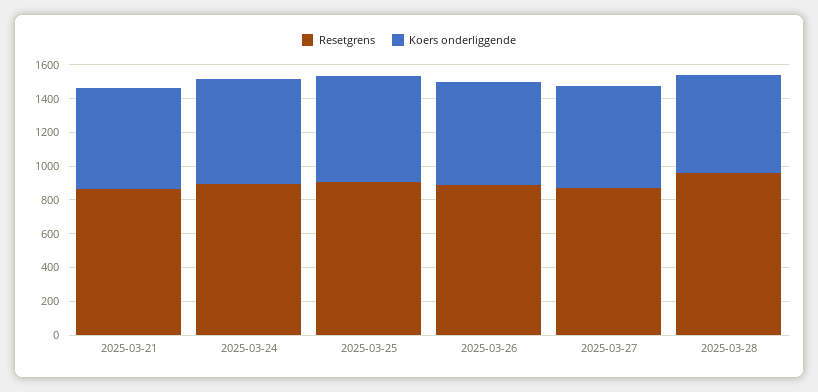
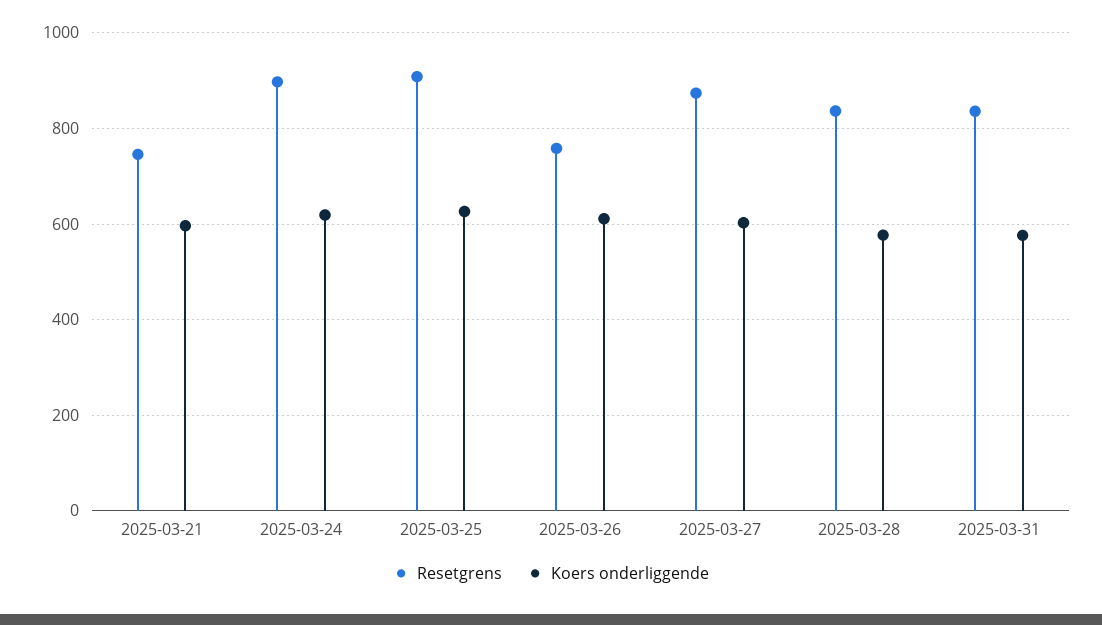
Resetgrens, 2025-03-21: 850 -> 740
Resetgrens, 2025-03-26: 900 -> 760
Resetgrens, 2025-03-28: 950 -> 840
Resetgrens, 2025-03-31: none -> 840
Koers onderliggende, 2025-03-31: none -> 580

